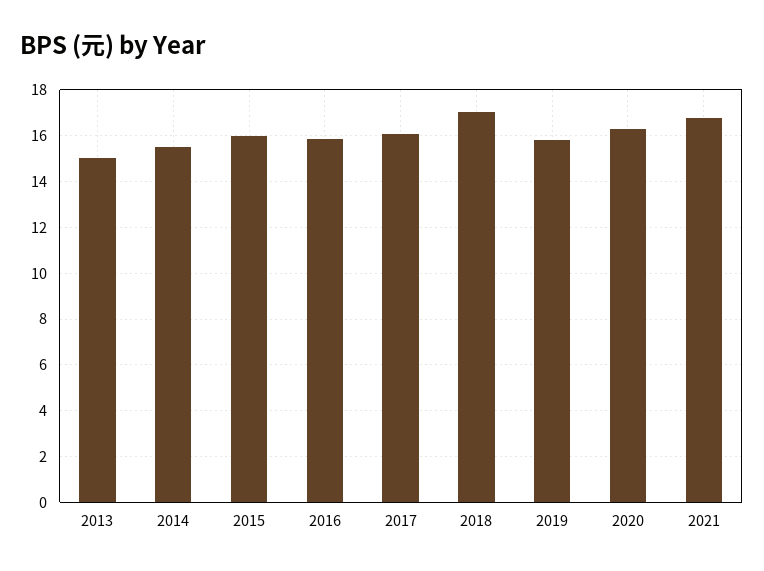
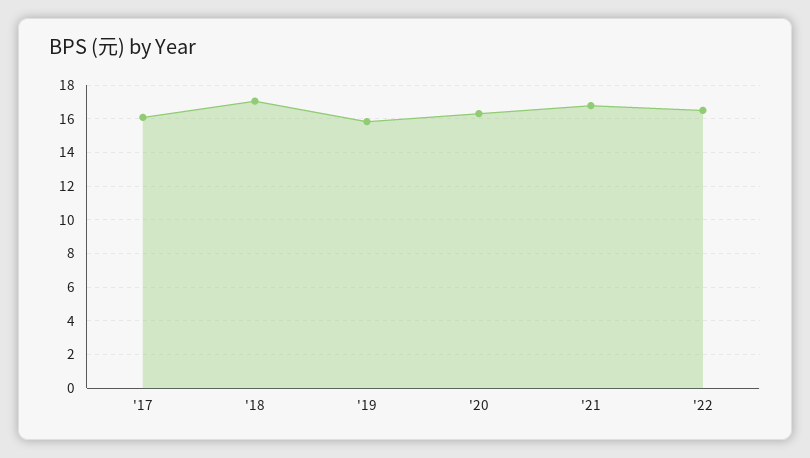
2013: 15 -> none
2014: 15.5 -> none
2015: 16 -> none
2016: 16 -> none
'22: none -> 16.5

